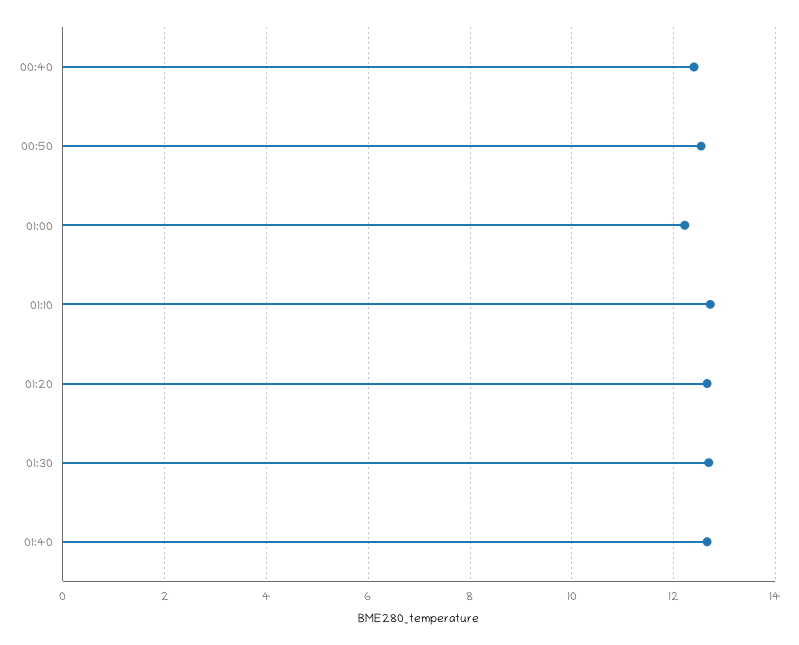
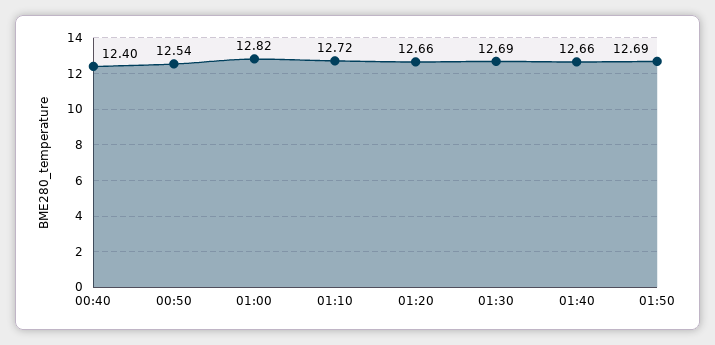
01:00: 12.2 -> 12.82
01:50: none -> 12.69

